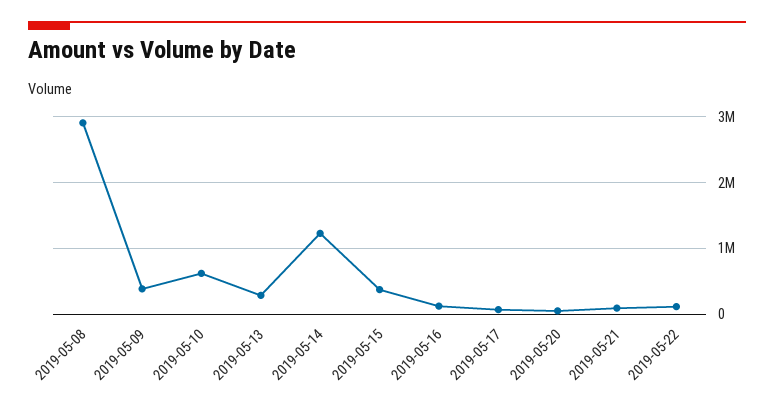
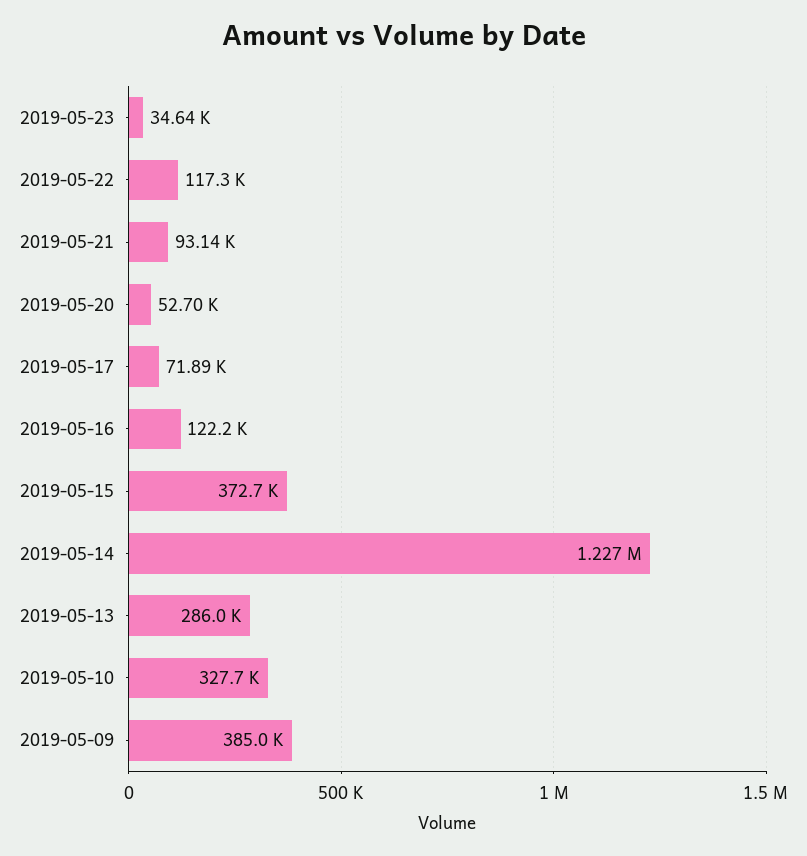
2019-05-08: 2900000 -> none
2019-05-10: 600000 -> 327700
2019-05-23: none -> 34640

